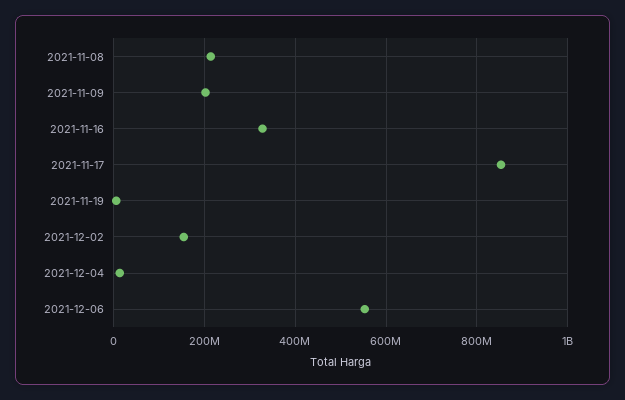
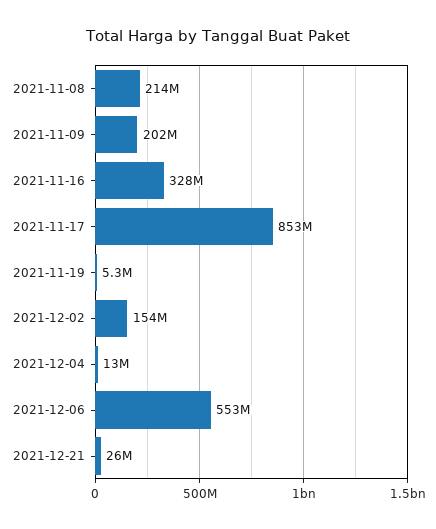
2021-12-21: none -> 26000000

